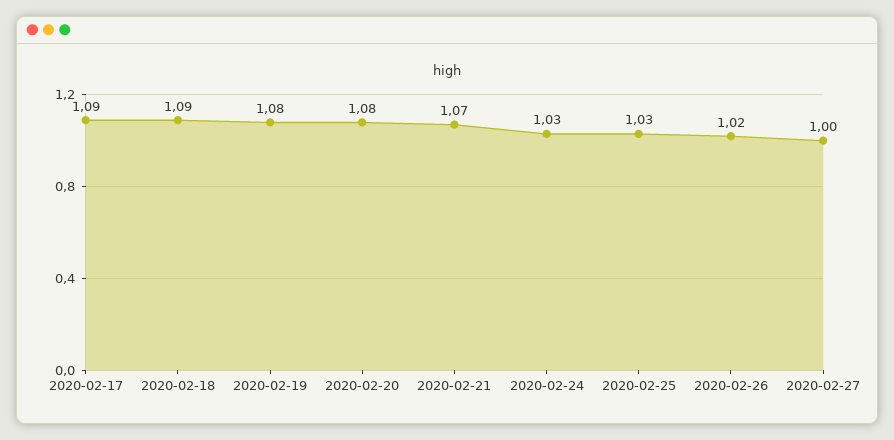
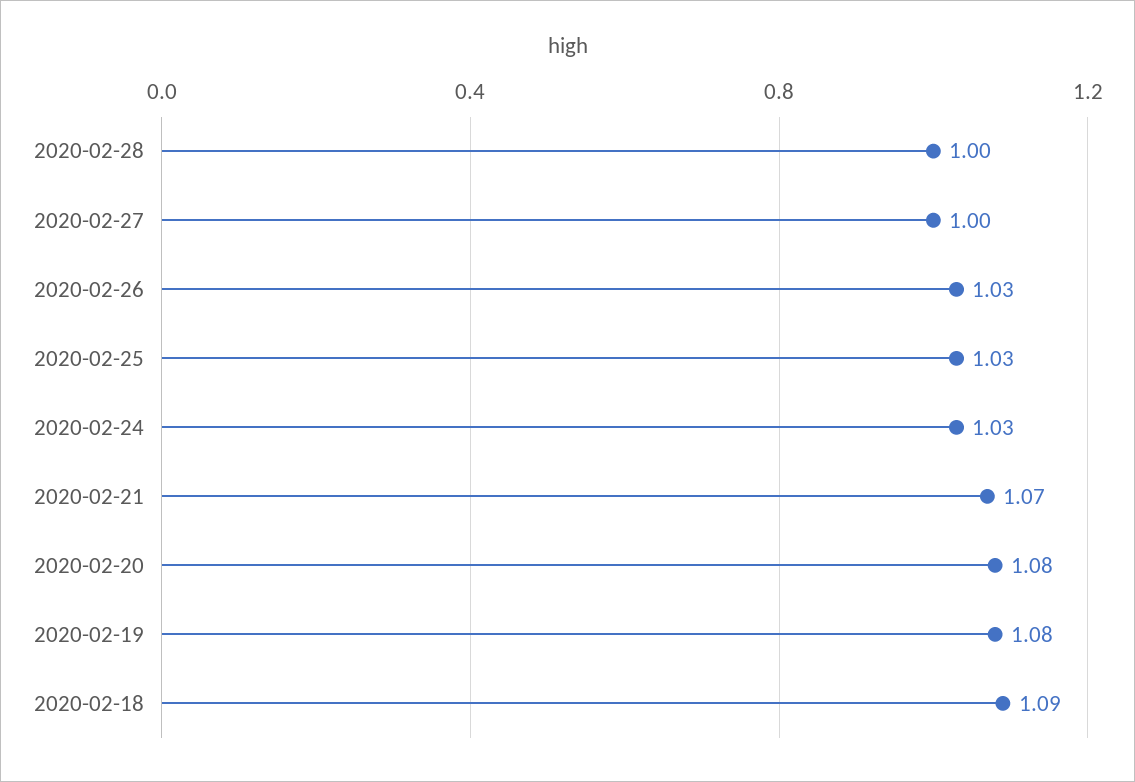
2020-02-17: 1.09 -> none
2020-02-26: 1.02 -> 1.03
2020-02-28: none -> 1

